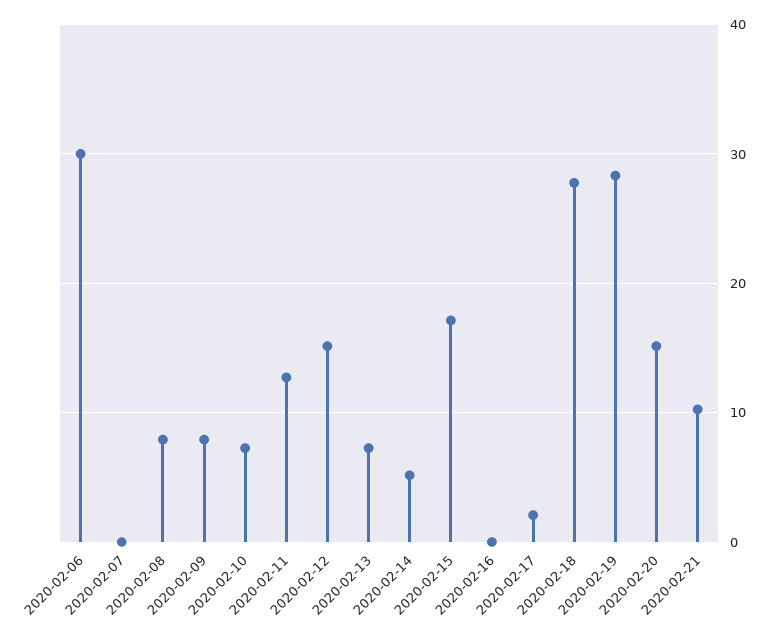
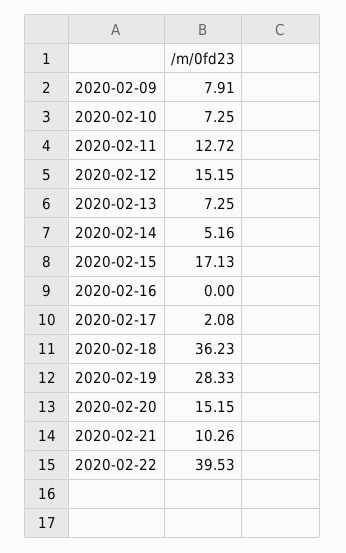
2020-02-06: 30 -> none
2020-02-07: 0 -> none
2020-02-08: 8 -> none
2020-02-18: 28 -> 36.23
2020-02-22: none -> 39.53

